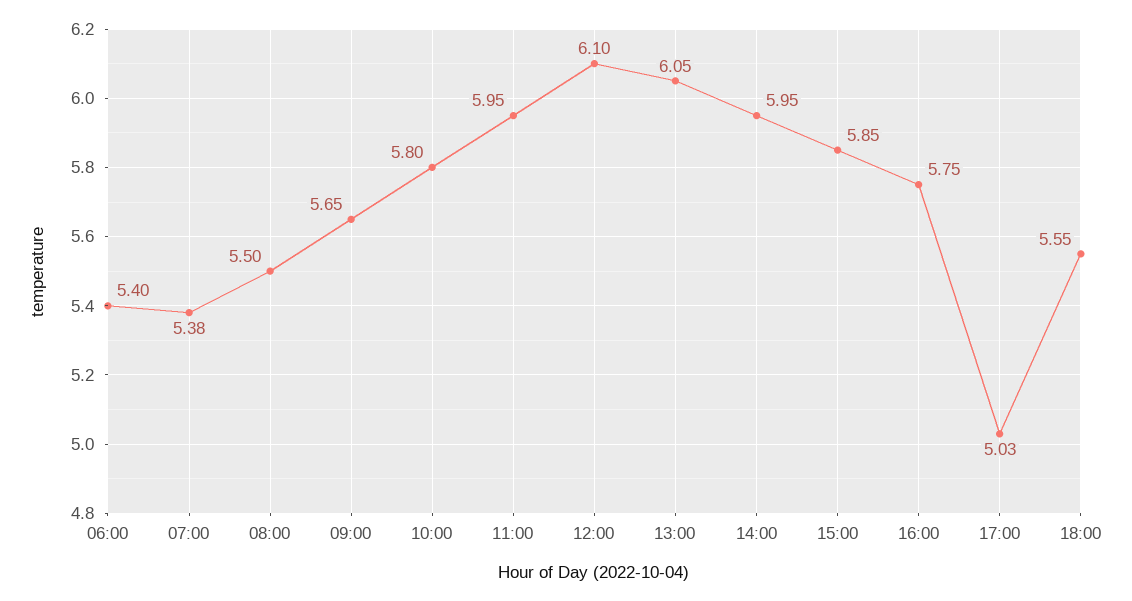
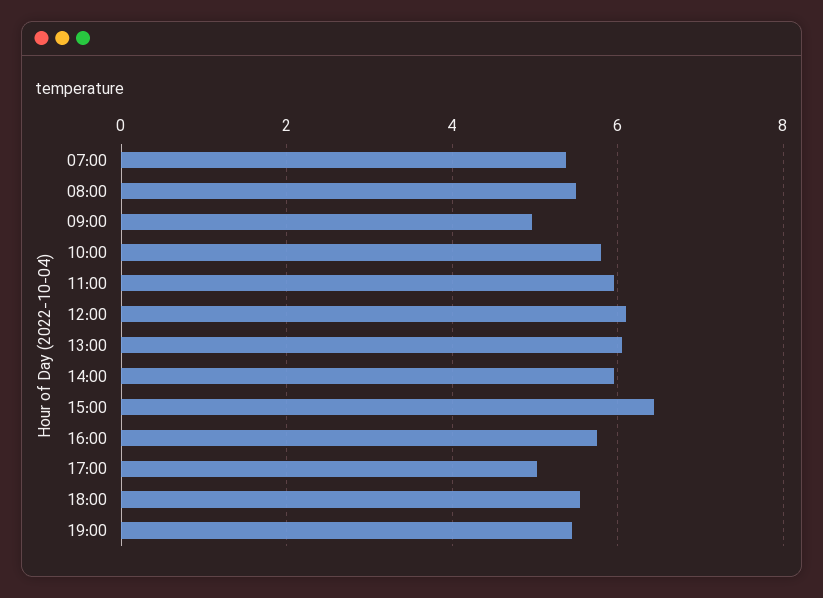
06:00: 5.4 -> none
09:00: 5.65 -> 5
15:00: 5.85 -> 6.4
19:00: none -> 5.4

